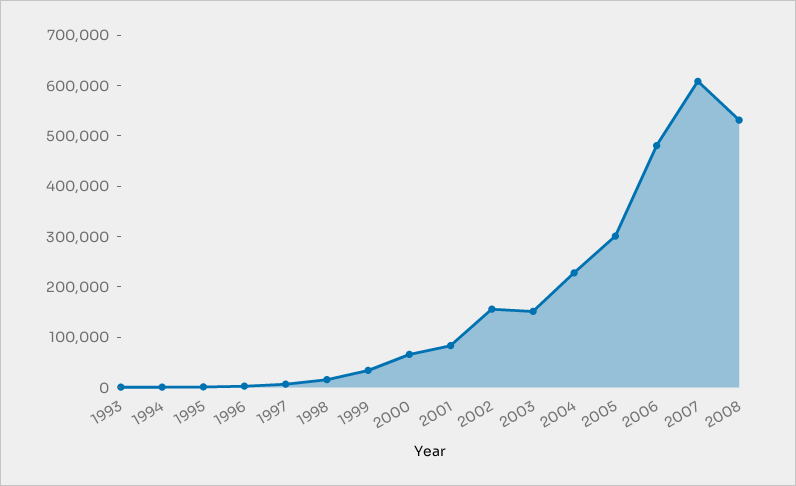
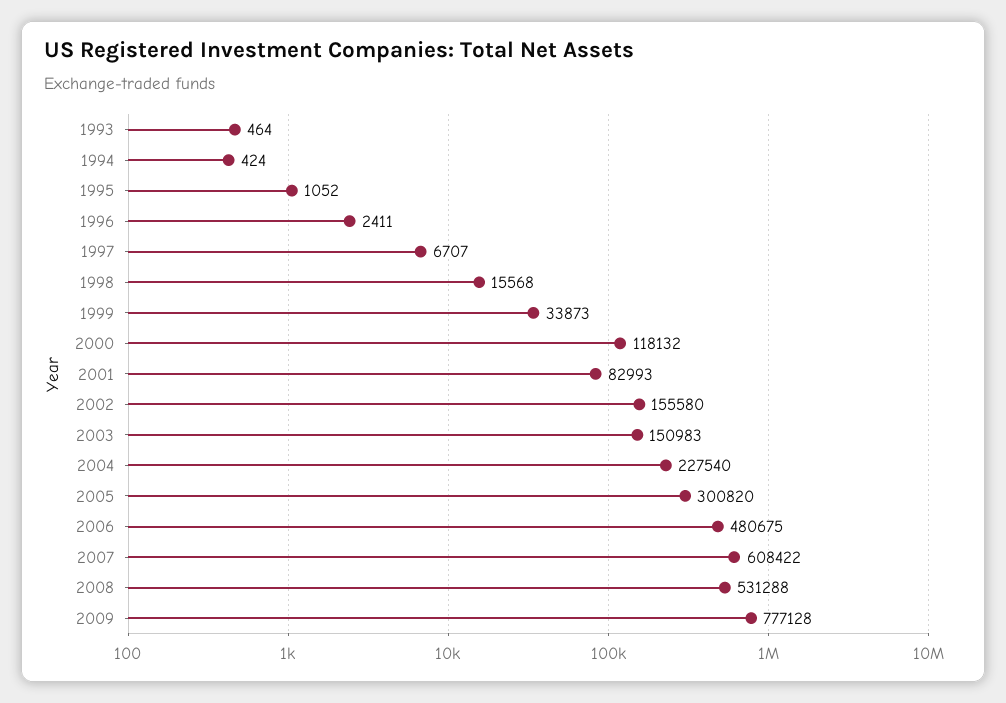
2000: 60000 -> 118132
2009: none -> 777128

